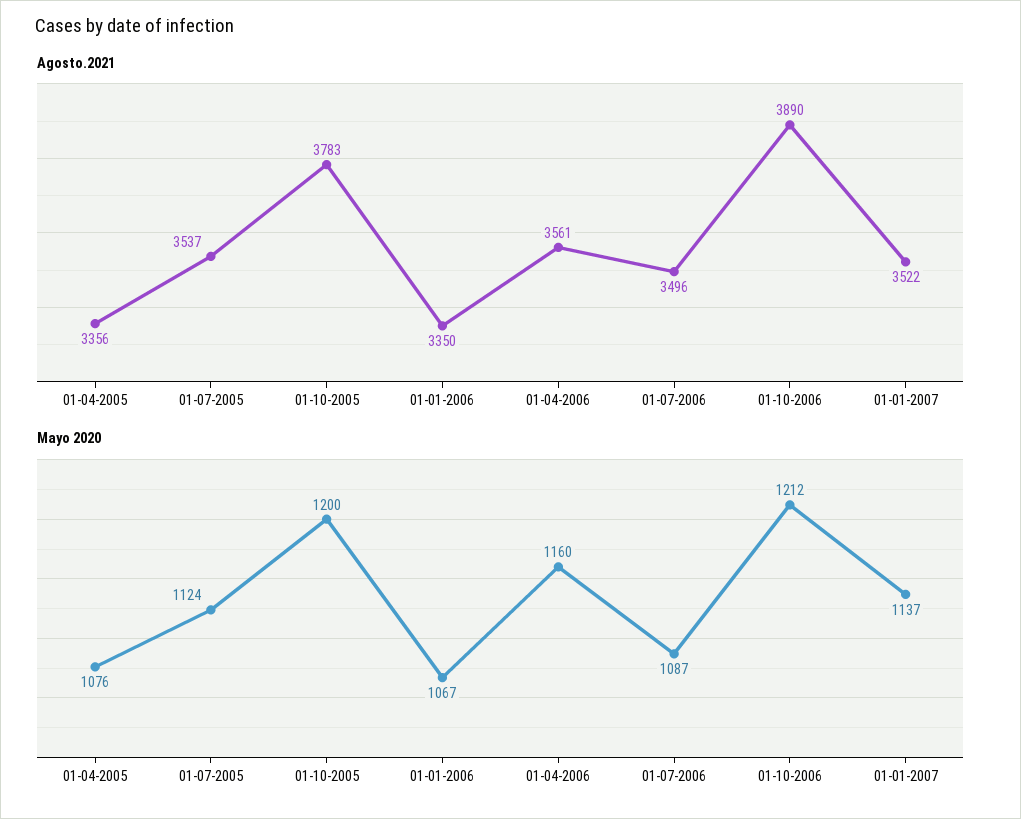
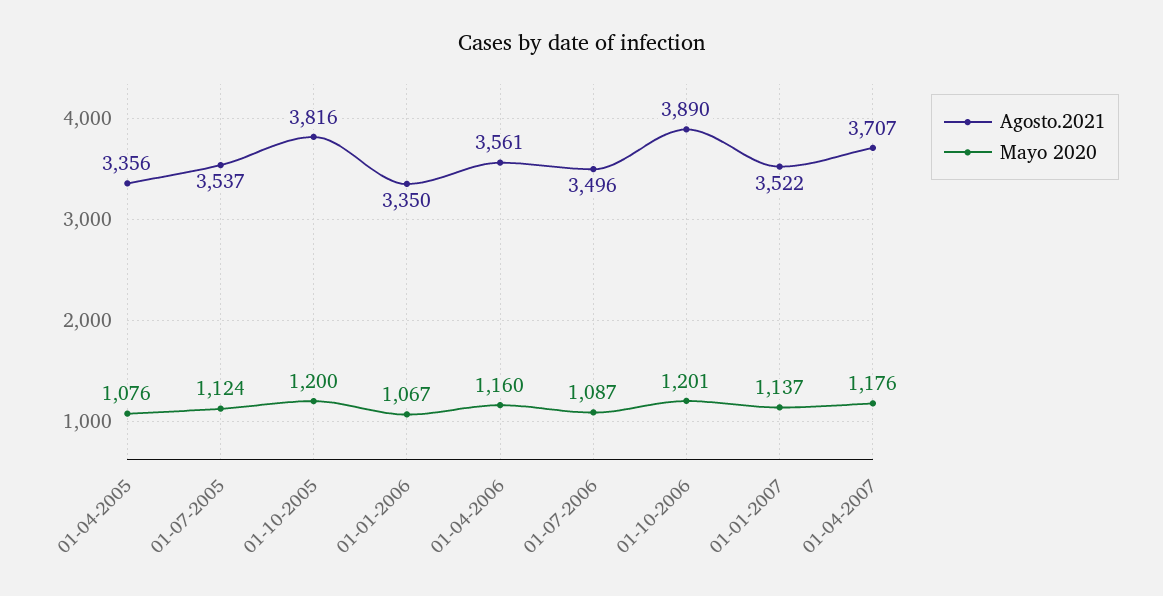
Agosto.2021, 01-10-2005: 3783 -> 3816
Mayo 2020, 01-10-2006: 1212 -> 1201
Agosto.2021, 01-04-2007: none -> 3707
Mayo 2020, 01-04-2007: none -> 1176

